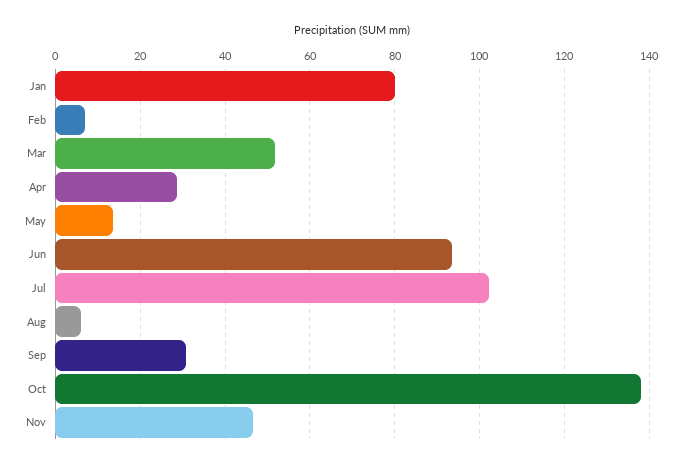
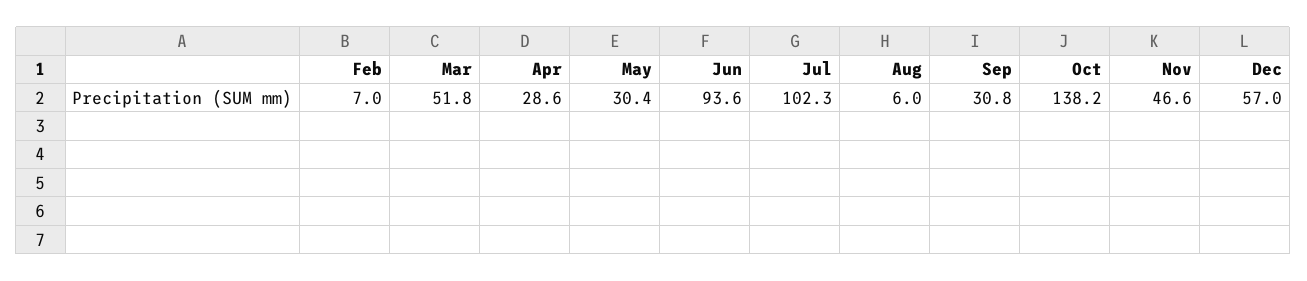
Jan: 80 -> none
May: 14 -> 30.4
Dec: none -> 57

